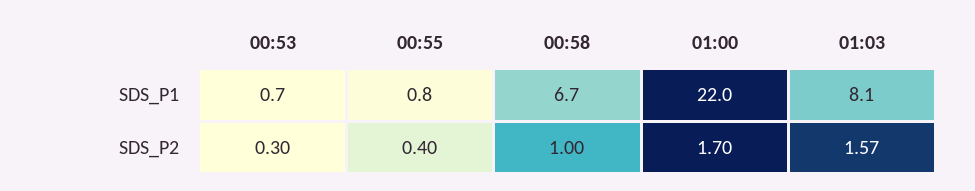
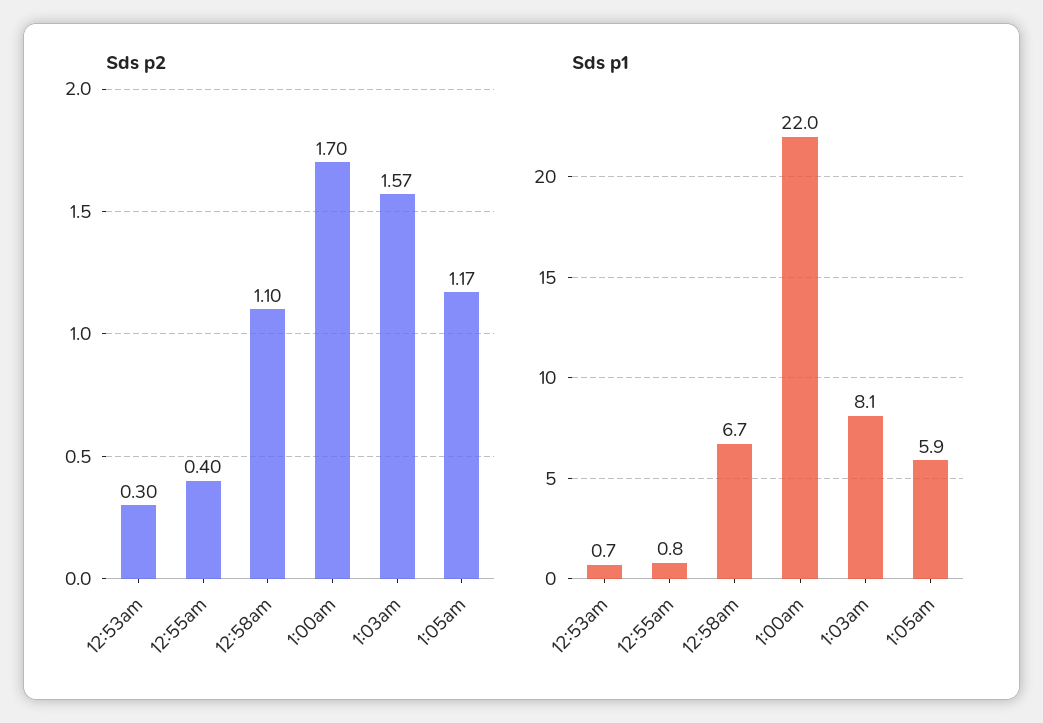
SDS_P2, 00:58: 1 -> 1.1
SDS_P2, 1:05am: none -> 1.17
SDS_P1, 1:05am: none -> 5.9

